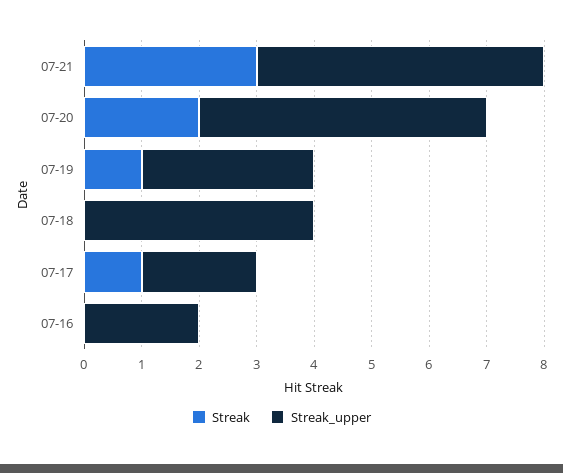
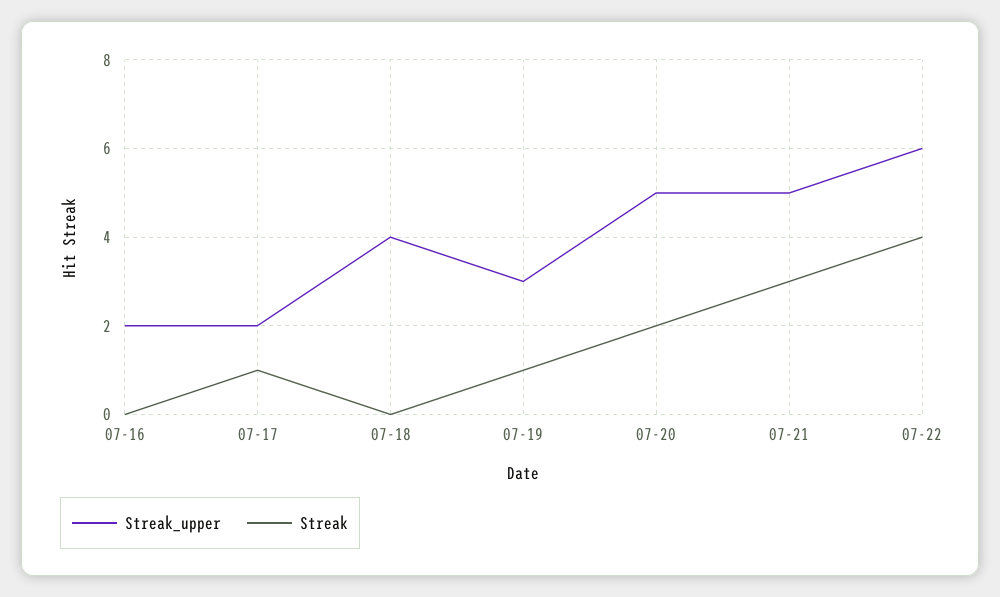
Streak_upper, 07-22: none -> 6
Streak, 07-22: none -> 4

